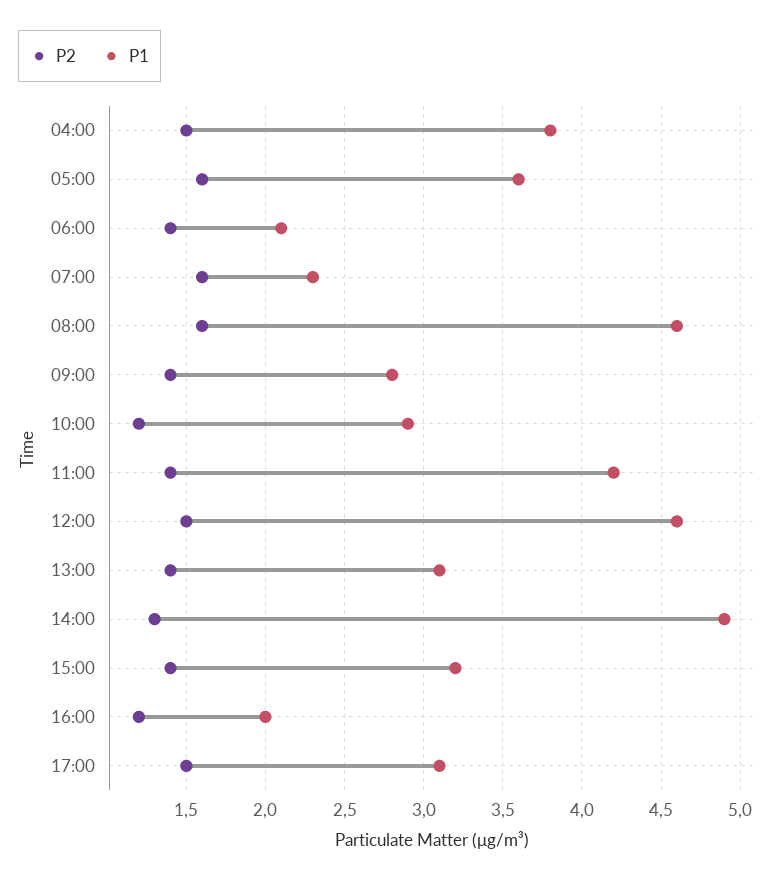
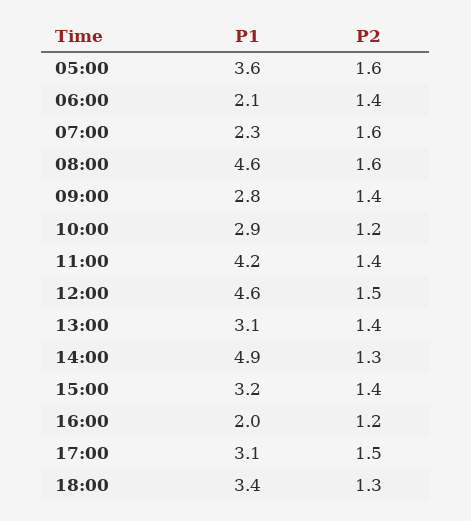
P2, 04:00: 1.5 -> none
P1, 04:00: 3.8 -> none
P1, 18:00: none -> 3.4
P2, 18:00: none -> 1.3

